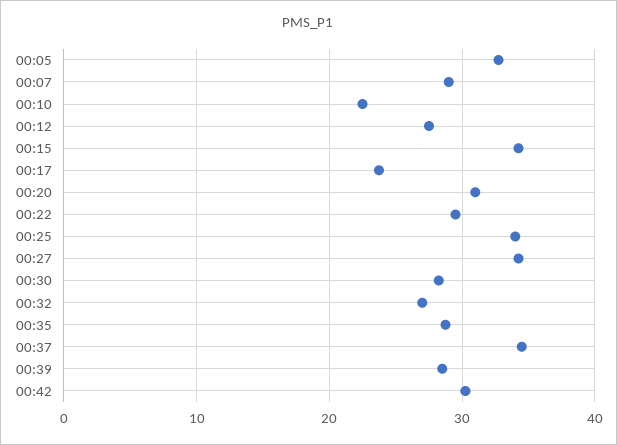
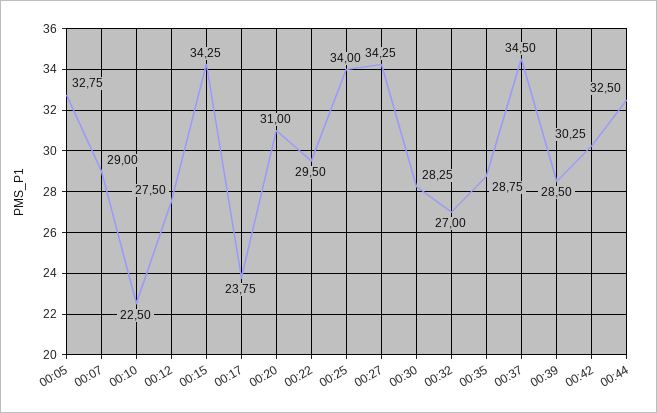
00:44: none -> 32.5

